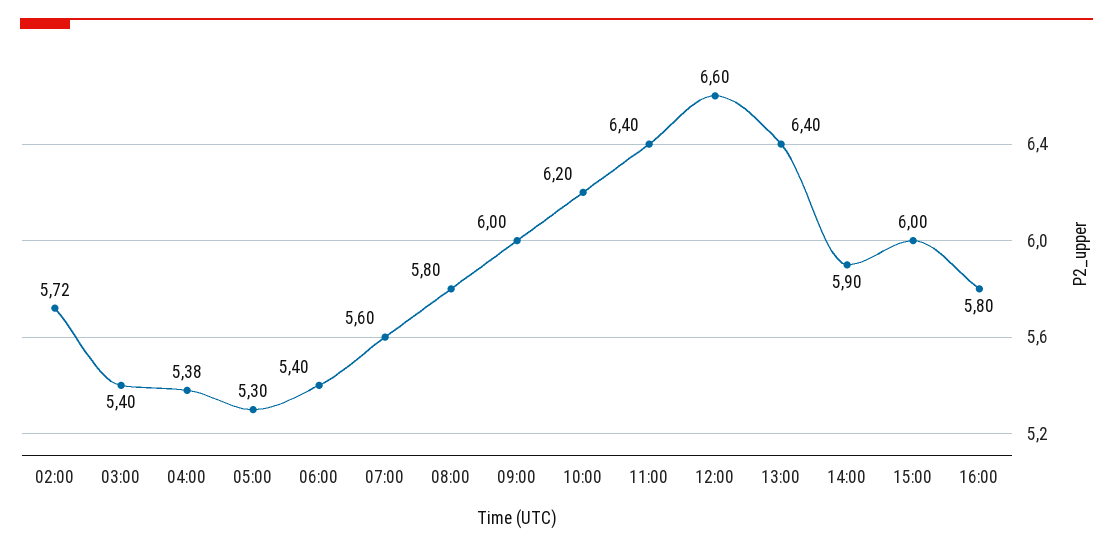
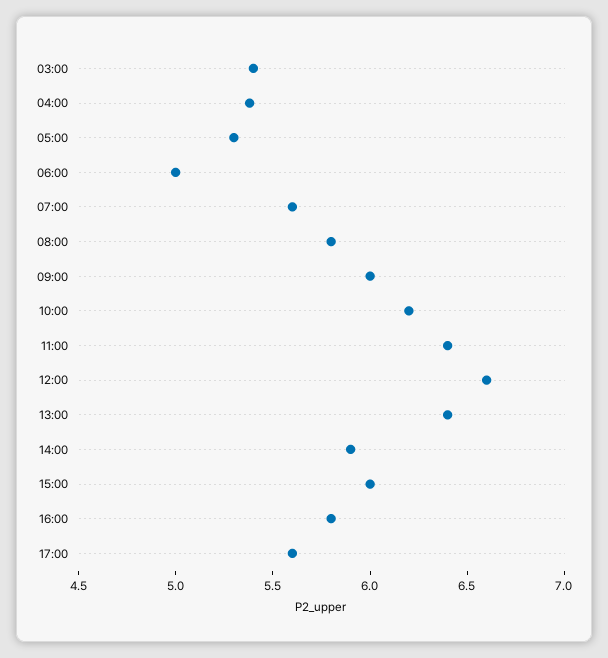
02:00: 5.72 -> none
06:00: 5.4 -> 5
17:00: none -> 5.6

